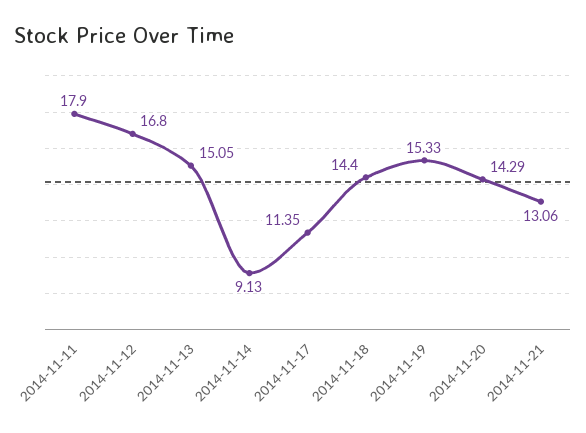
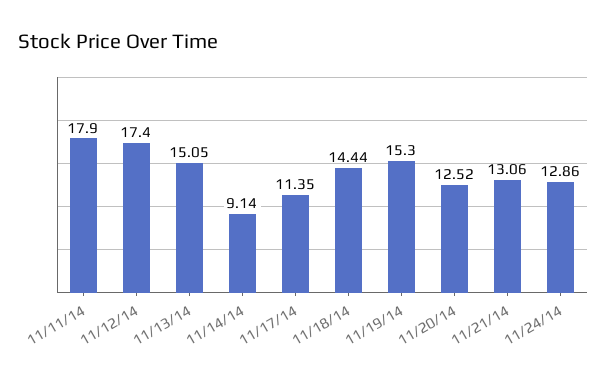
2014-11-12: 16.8 -> 17.4
2014-11-14: 9.13 -> 9.14
2014-11-18: 14.4 -> 14.44
2014-11-19: 15.33 -> 15.3
2014-11-20: 14.29 -> 12.52
11/24/14: none -> 12.86

